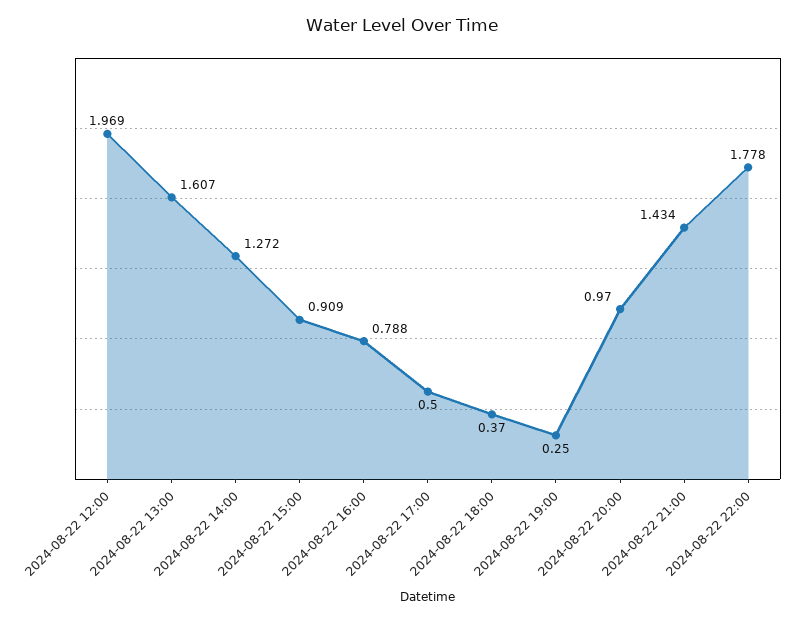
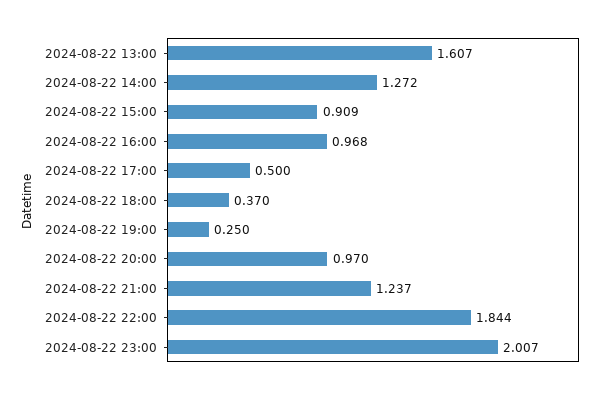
2024-08-22 12:00: 1.969 -> none
2024-08-22 16:00: 0.788 -> 0.968
2024-08-22 21:00: 1.434 -> 1.237
2024-08-22 22:00: 1.778 -> 1.844
2024-08-22 23:00: none -> 2.007

